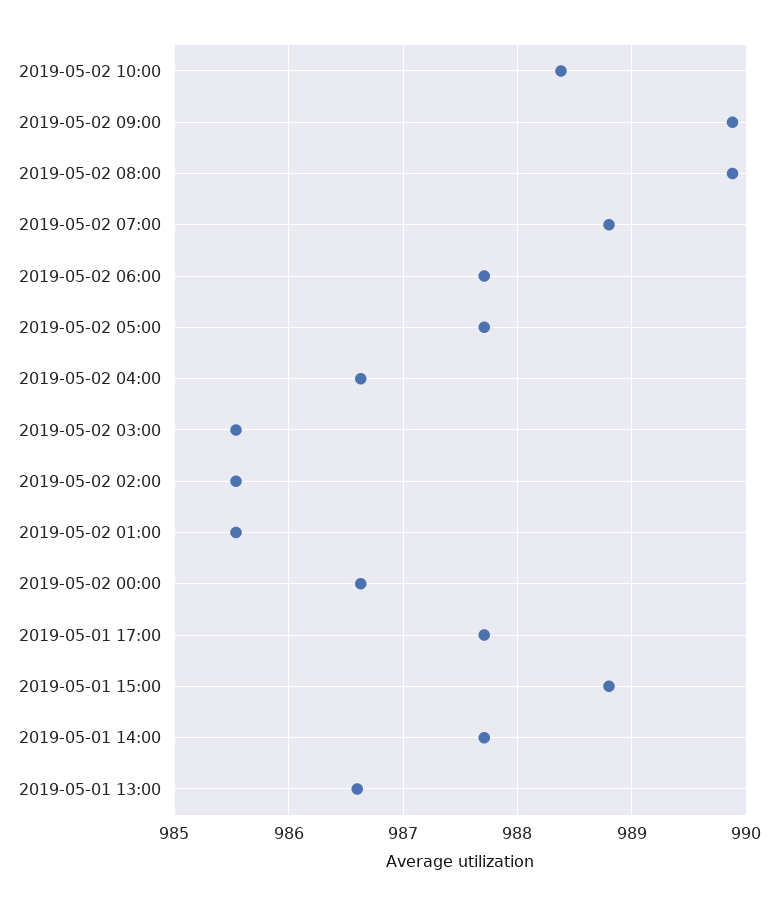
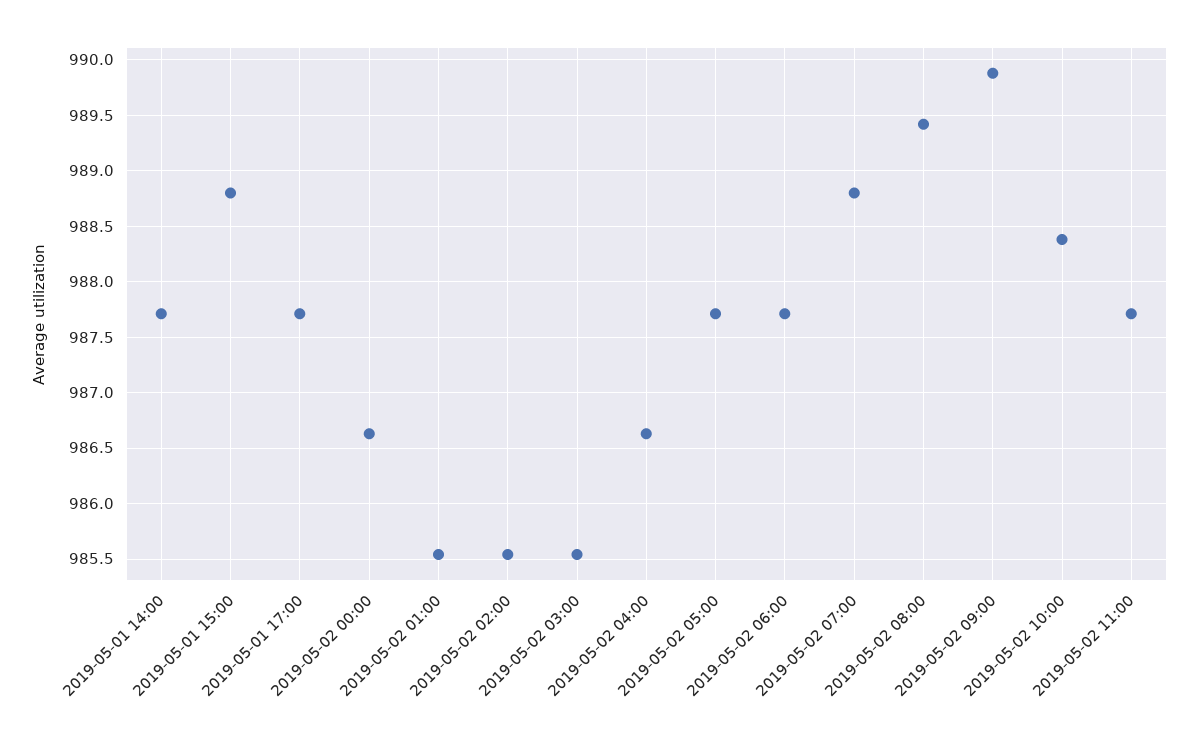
2019-05-02 08:00: 989.9 -> 989.4
2019-05-01 13:00: 986.6 -> none
2019-05-02 11:00: none -> 987.7

